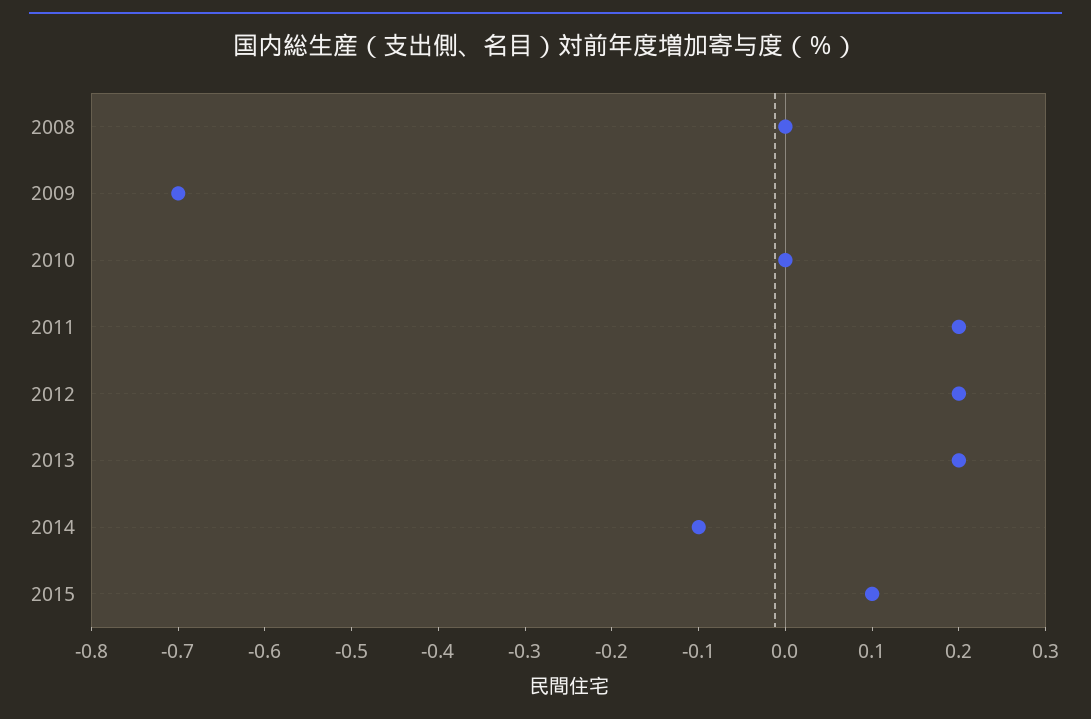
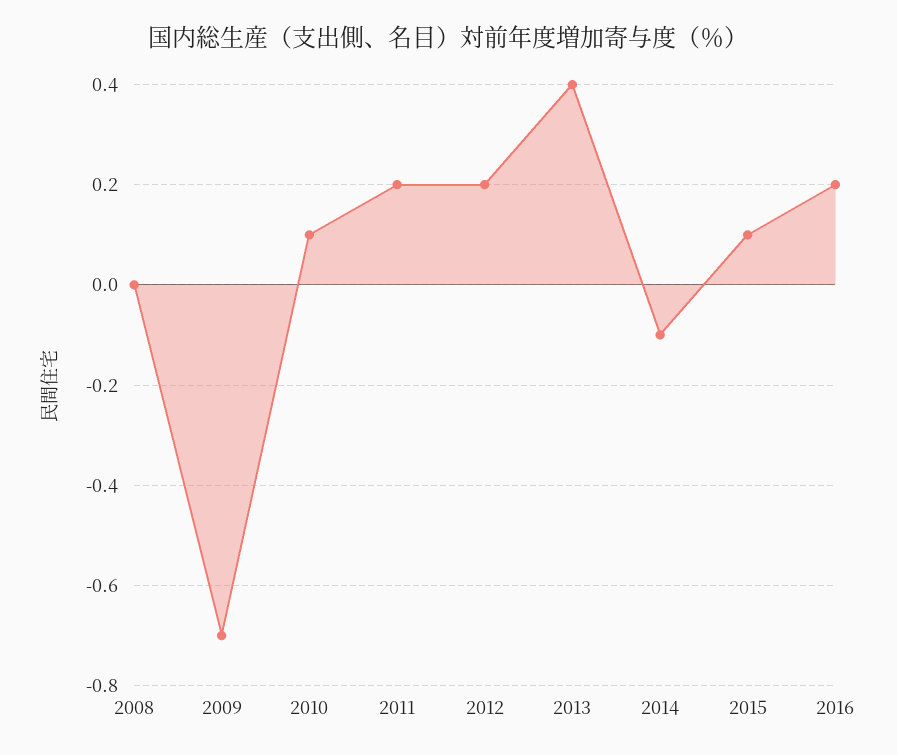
2010: 0 -> 0.1
2013: 0.2 -> 0.4
2016: none -> 0.2

